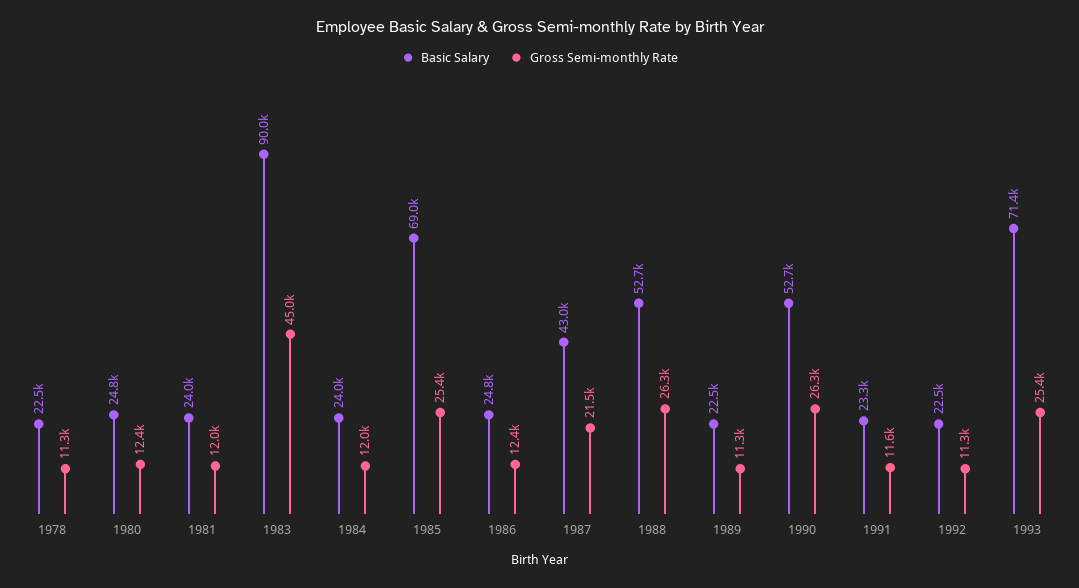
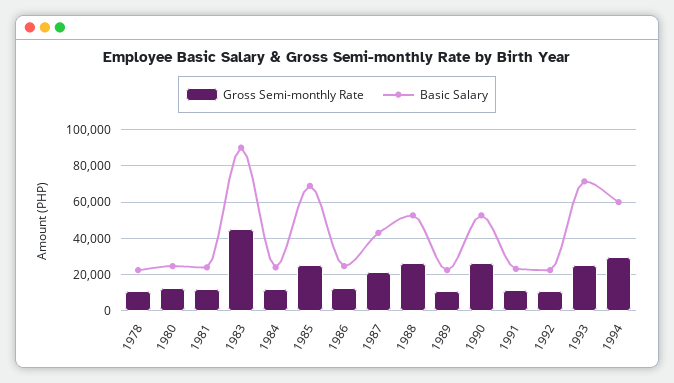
Gross Semi-monthly Rate, 1994: none -> 30000
Basic Salary, 1994: none -> 60000

